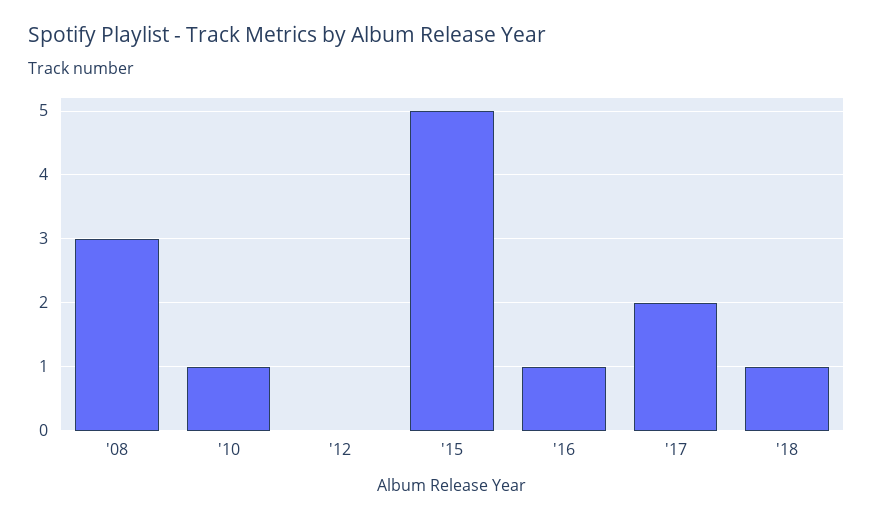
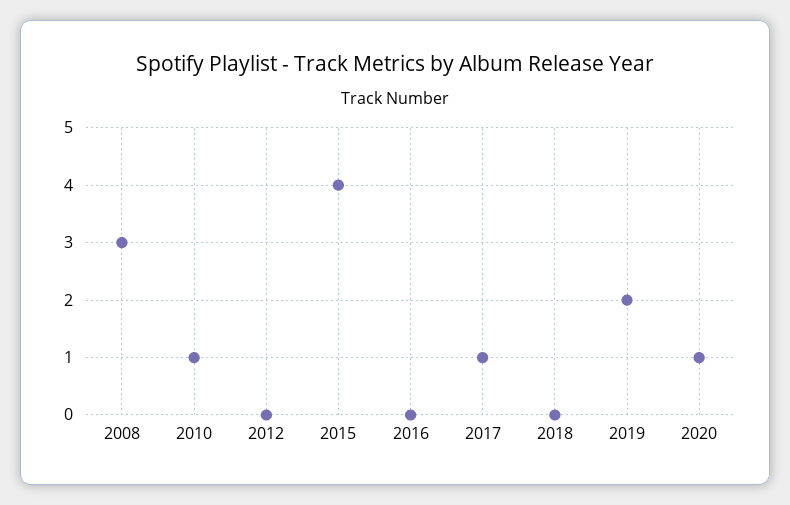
'15: 5 -> 4
'16: 1 -> 0
'17: 2 -> 1
'18: 1 -> 0
2019: none -> 2
2020: none -> 1

